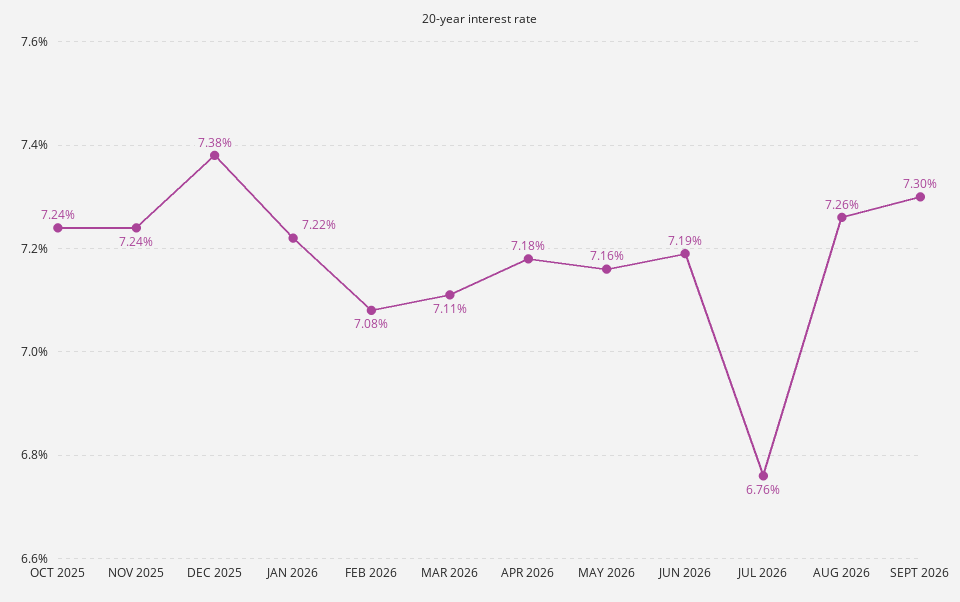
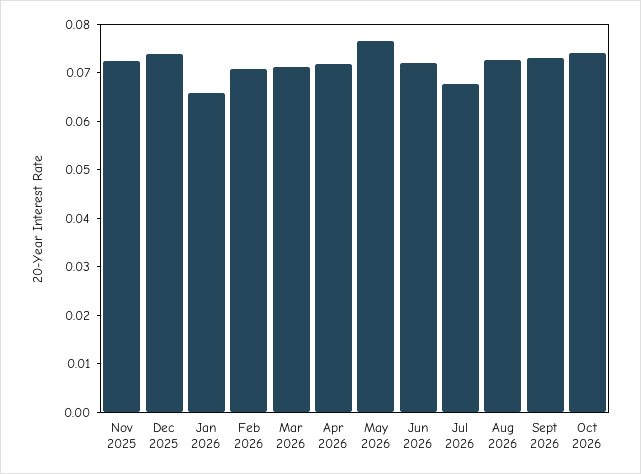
OCT 2025: 0.0724 -> none
JAN 2026: 0.0722 -> 0.066
MAY 2026: 0.0716 -> 0.076
Oct 2026: none -> 0.074

